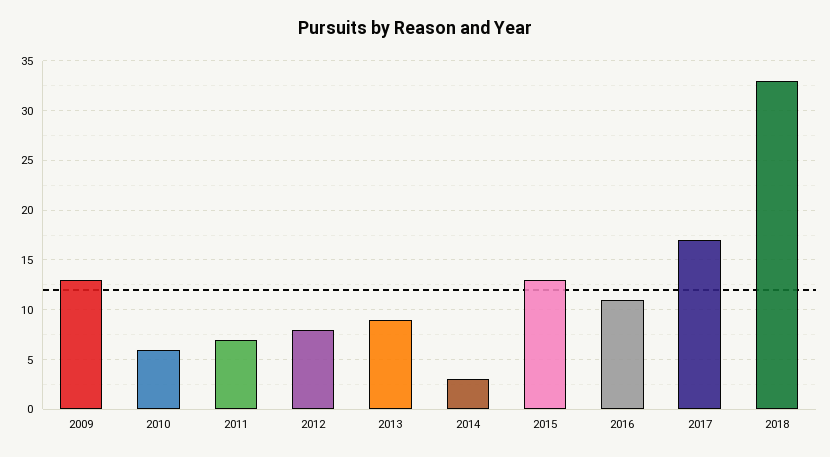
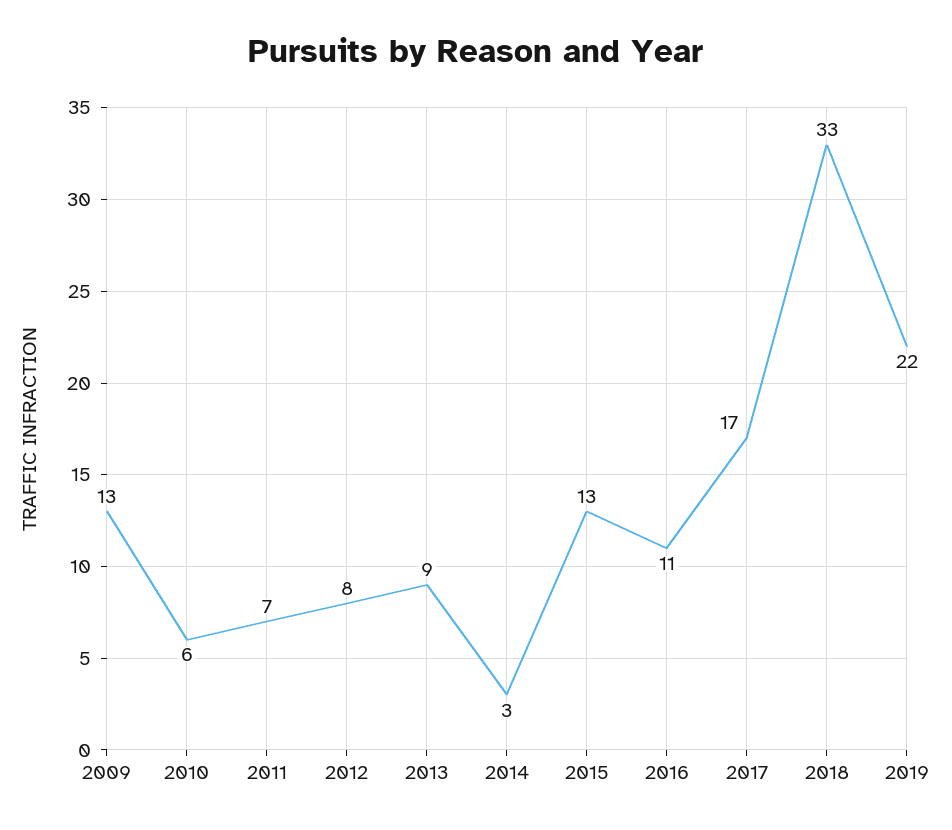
2019: none -> 22

